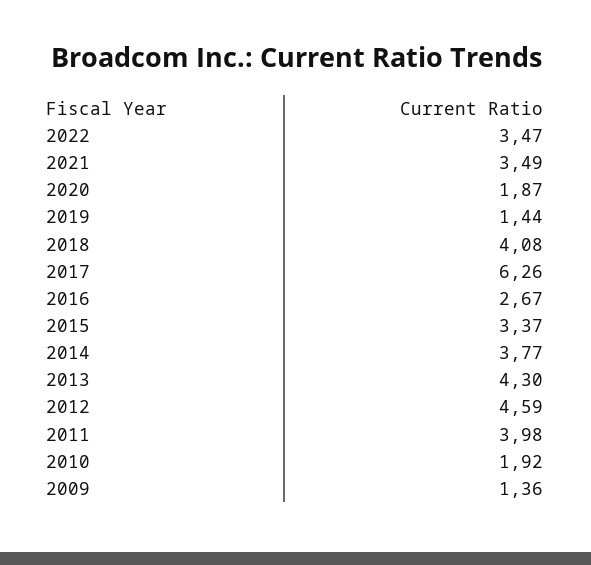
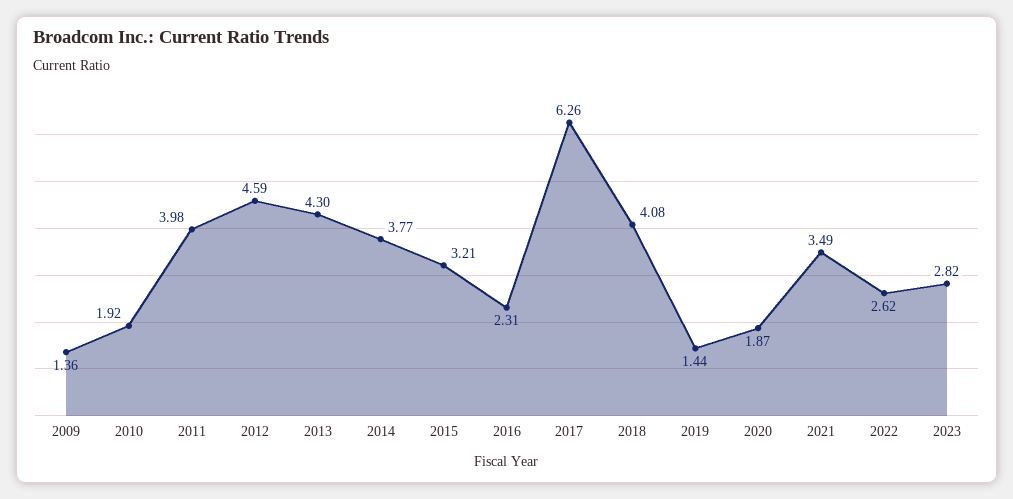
2022: 3.47 -> 2.62
2016: 2.67 -> 2.31
2015: 3.37 -> 3.21
2023: none -> 2.82

